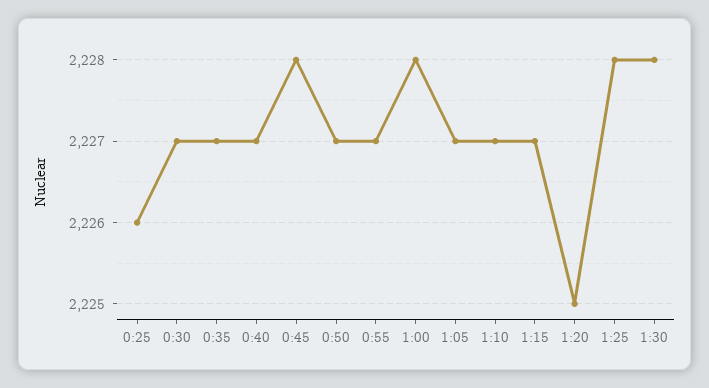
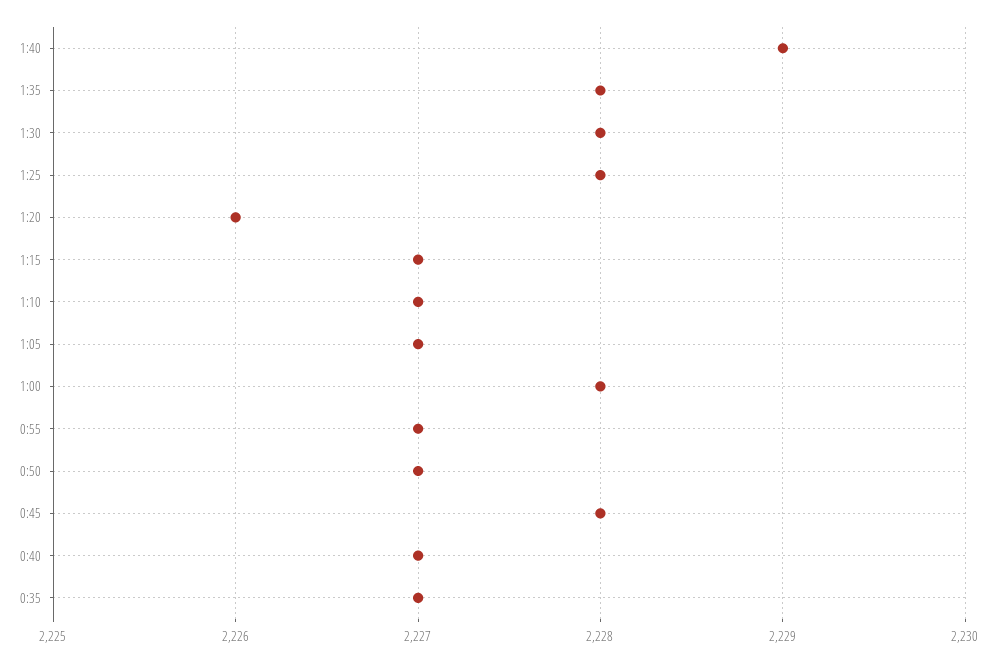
0:25: 2226 -> none
0:30: 2227 -> none
1:20: 2225 -> 2226
1:40: none -> 2229
1:35: none -> 2228

